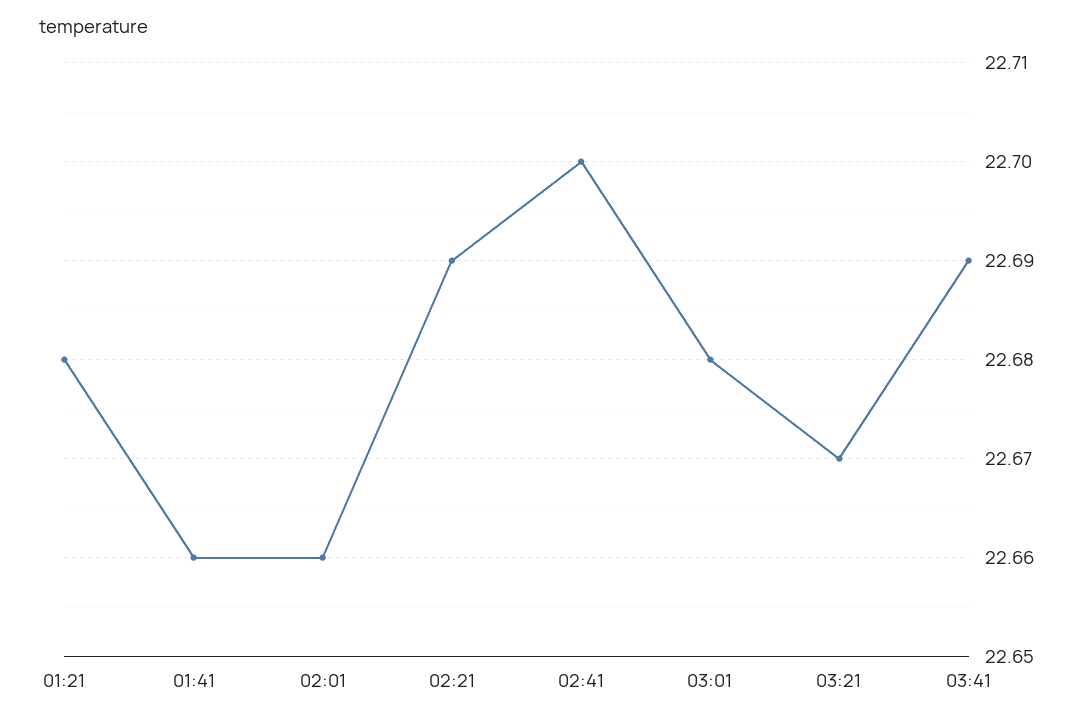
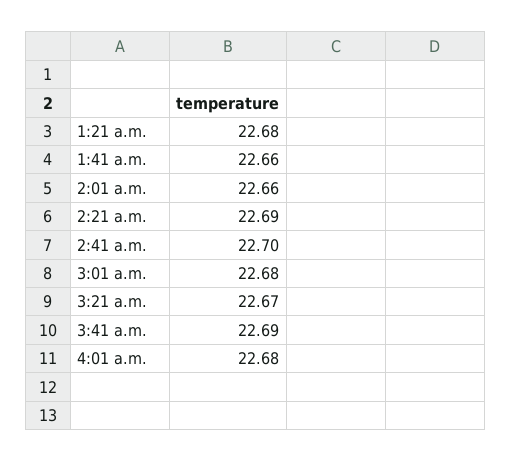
4:01 a.m.: none -> 22.68

